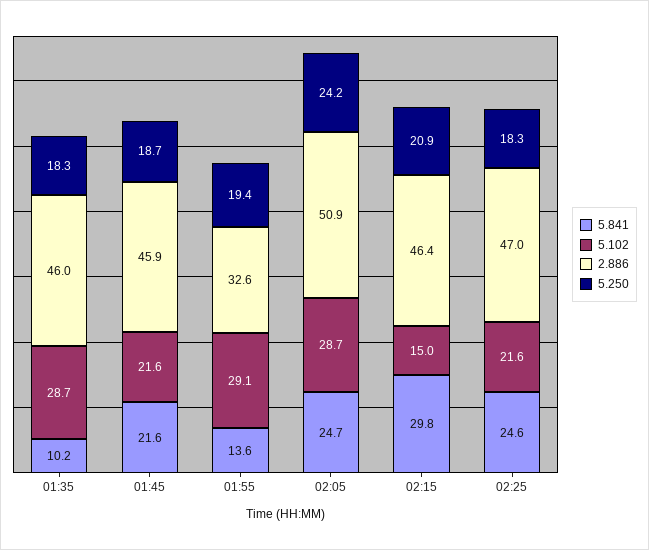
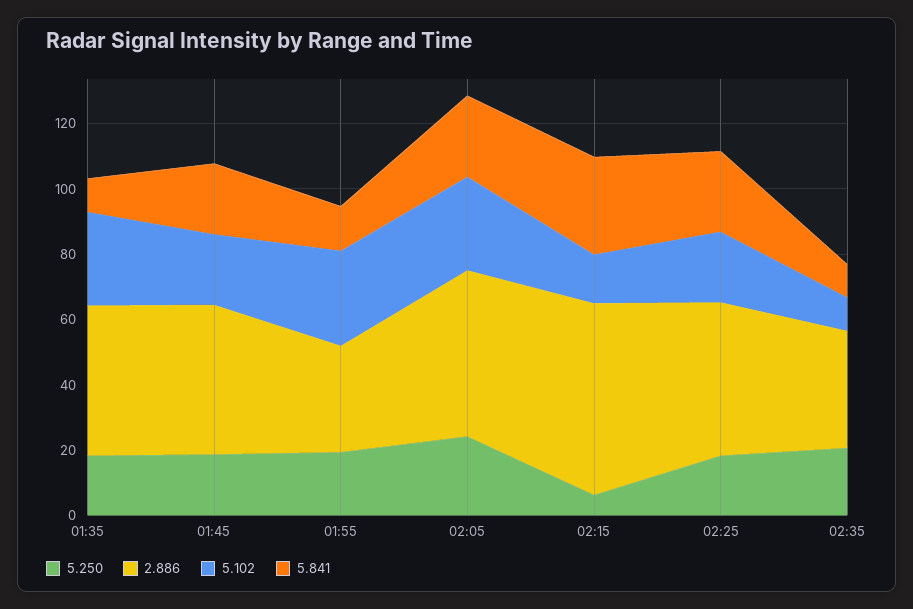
2.886, 02:15: 46.4 -> 60
5.250, 02:15: 20.9 -> 5
5.250, 02:35: none -> 20
2.886, 02:35: none -> 35
5.102, 02:35: none -> 10
5.841, 02:35: none -> 10

